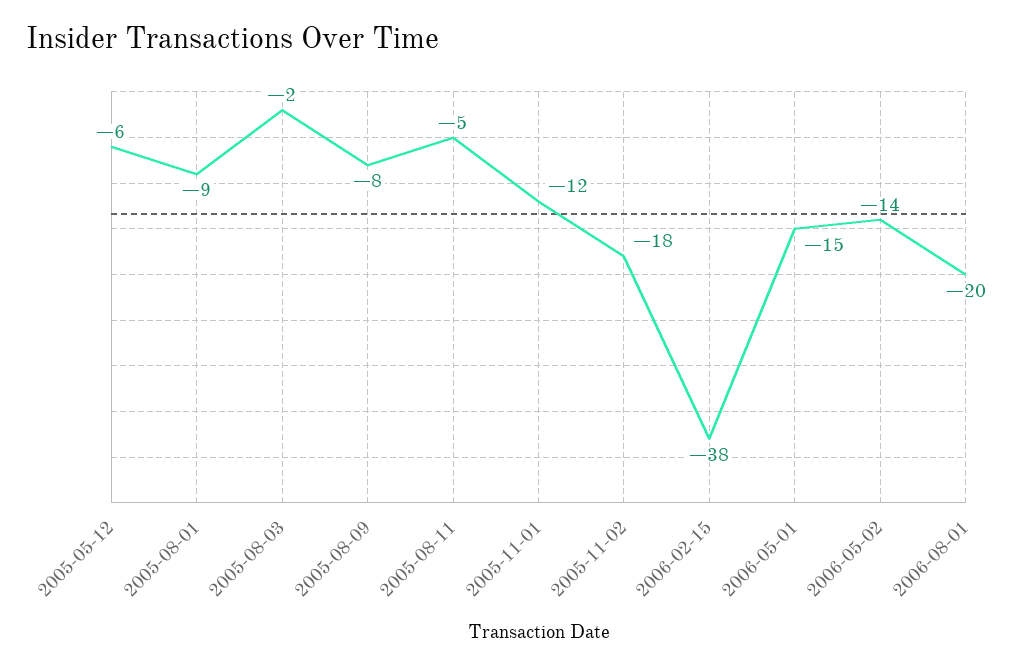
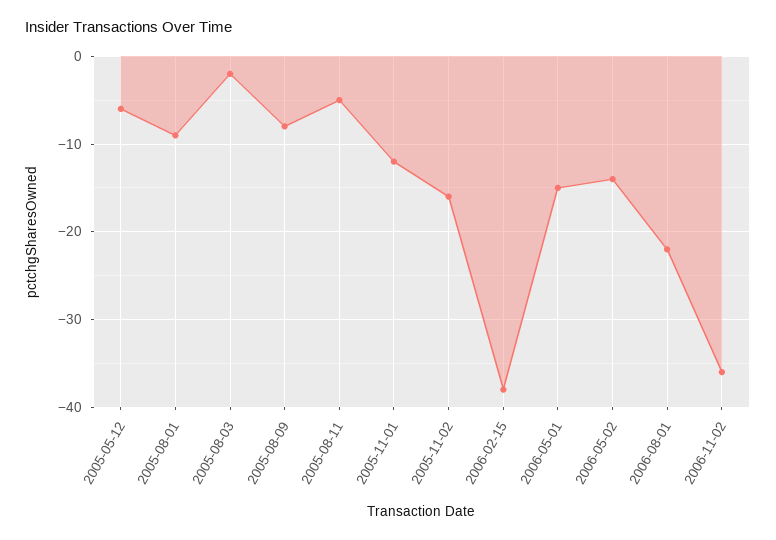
2005-11-02: -18 -> -16
2006-08-01: -20 -> -22
2006-11-02: none -> -36

